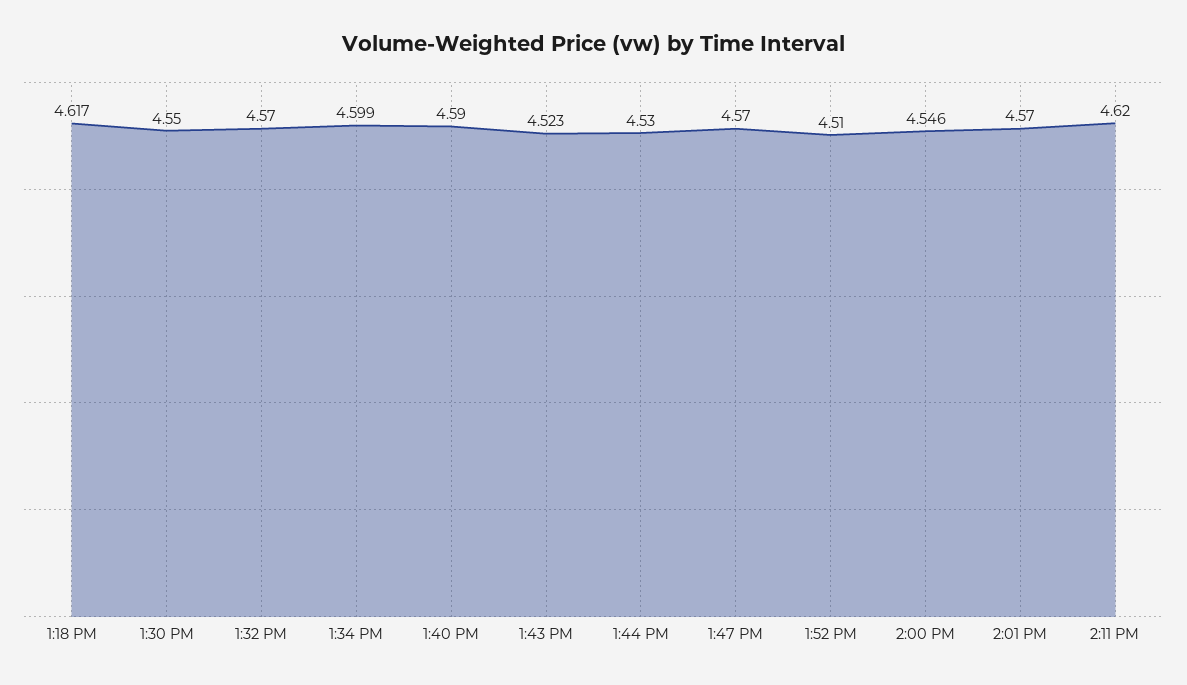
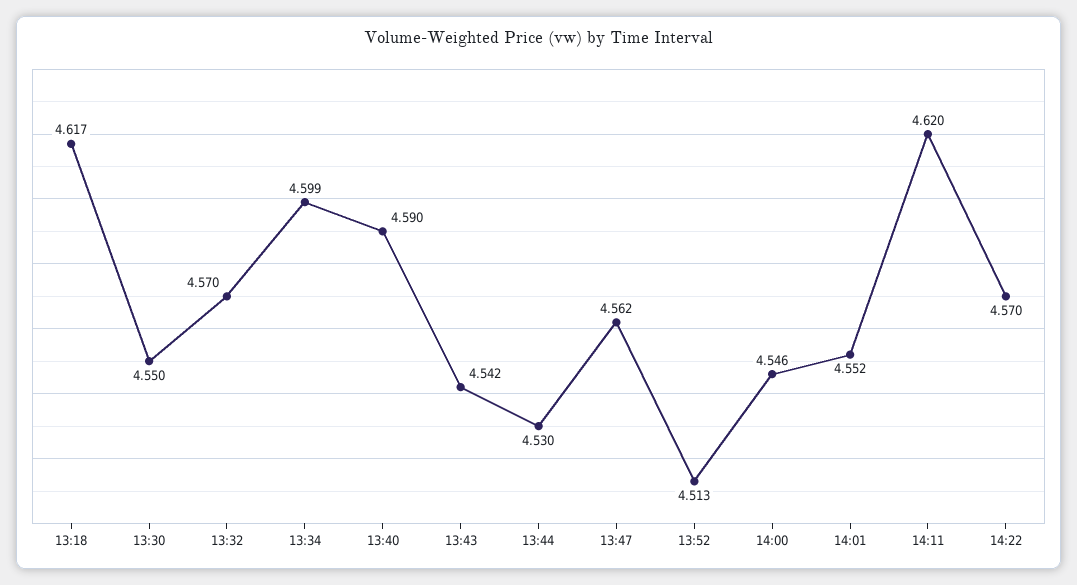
1:43 PM: 4.523 -> 4.542
1:47 PM: 4.57 -> 4.562
1:52 PM: 4.51 -> 4.513
2:01 PM: 4.57 -> 4.552
14:22: none -> 4.57

